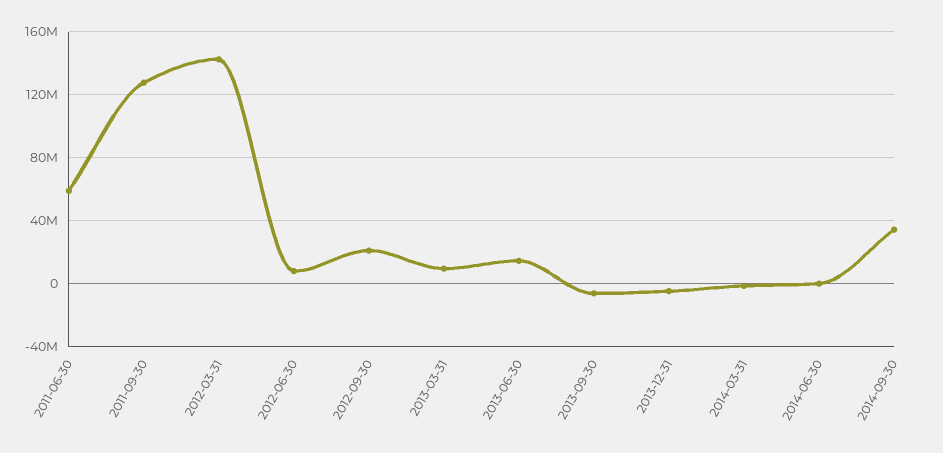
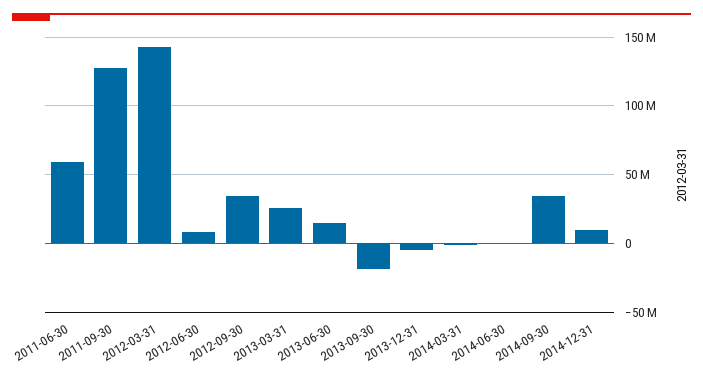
2012-09-30: 20000000 -> 35000000
2013-03-31: 10000000 -> 25000000
2013-09-30: -5000000 -> -20000000
2014-12-31: none -> 10000000

